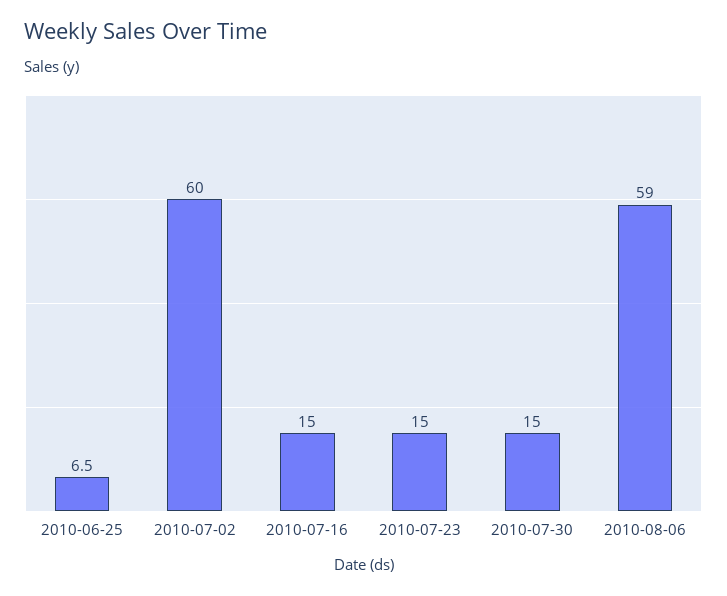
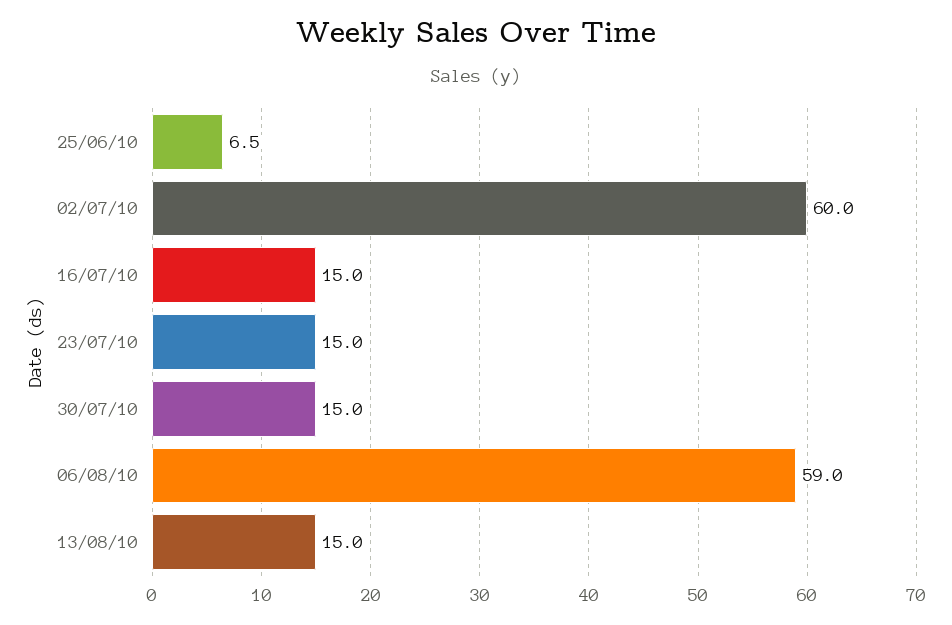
13/08/10: none -> 15

